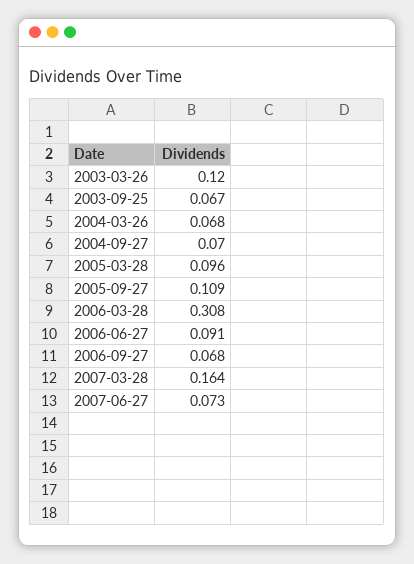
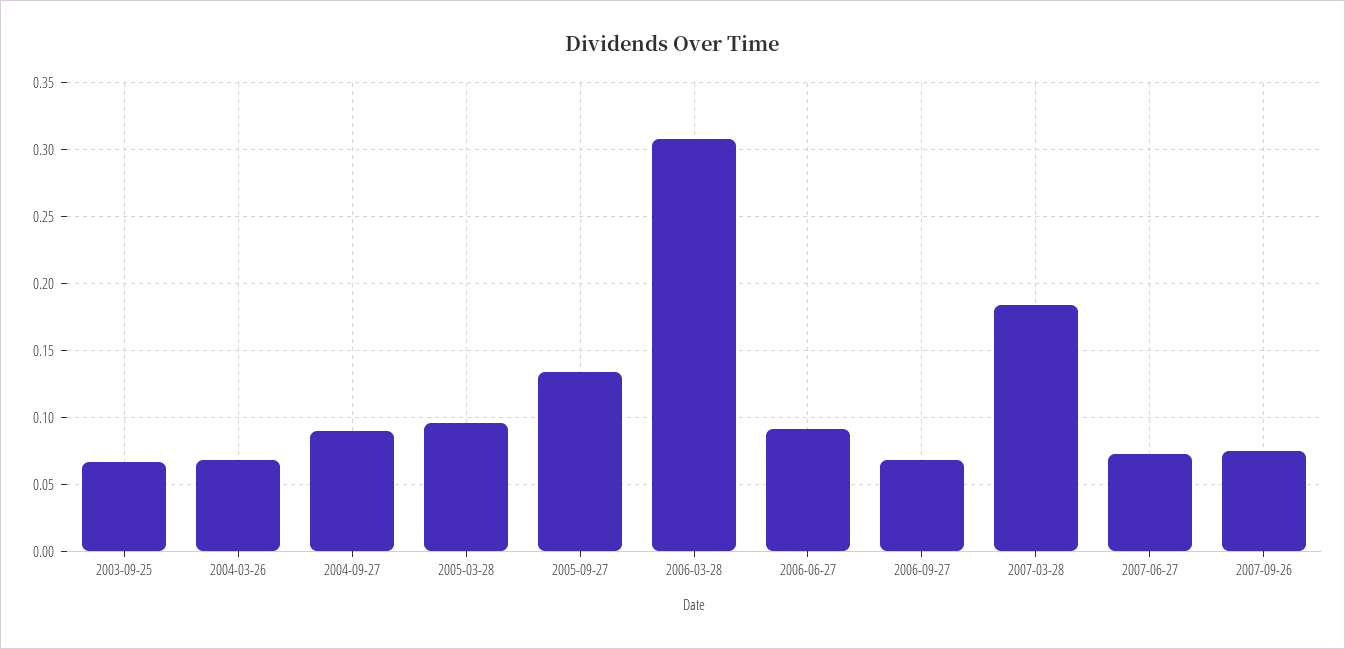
2003-03-26: 0.12 -> none
2004-09-27: 0.07 -> 0.09
2005-09-27: 0.109 -> 0.135
2007-03-28: 0.164 -> 0.185
2007-09-26: none -> 0.075

